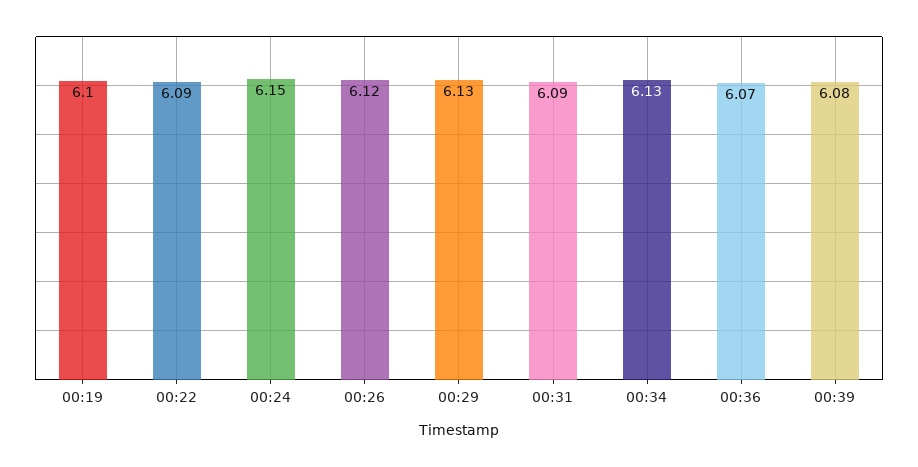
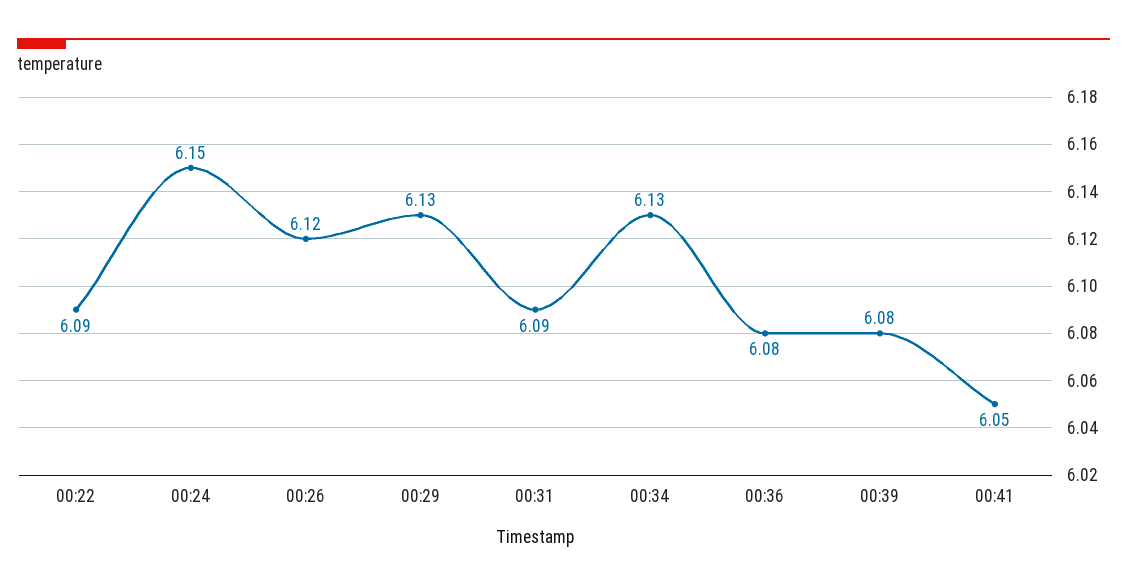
00:19: 6.1 -> none
00:36: 6.07 -> 6.08
00:41: none -> 6.05

